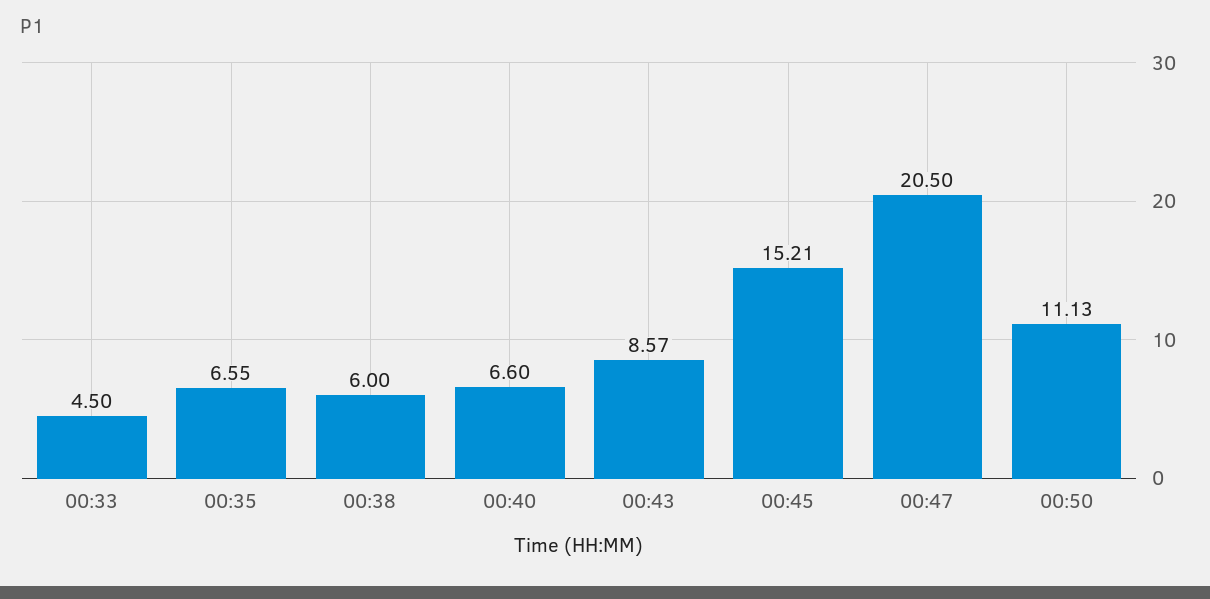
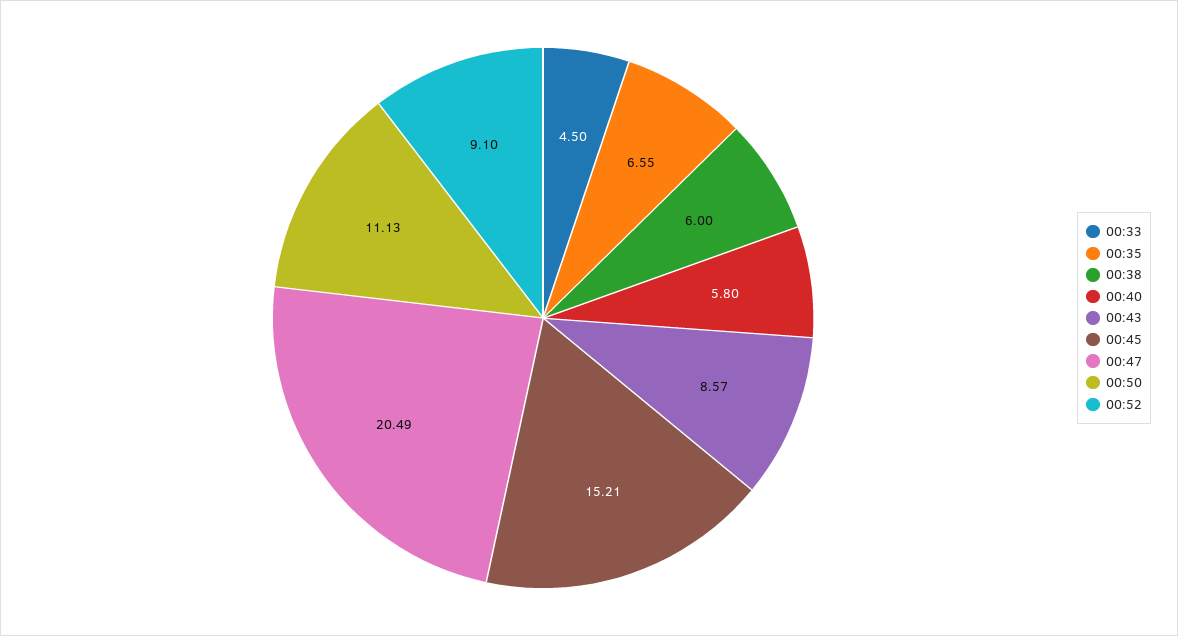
00:40: 6.6 -> 5.8
00:47: 20.5 -> 20.49
00:52: none -> 9.1

